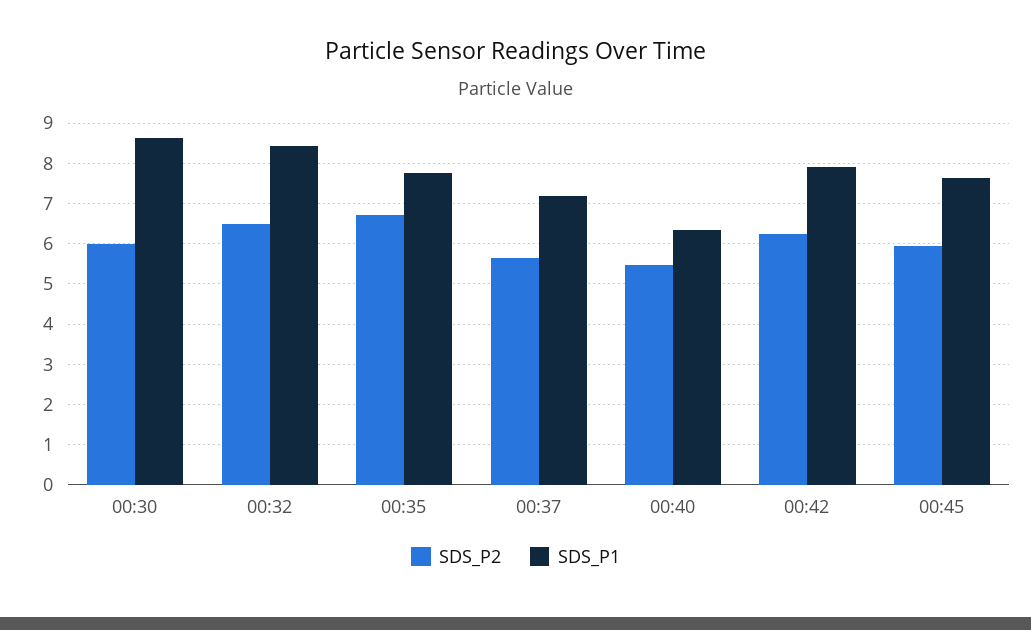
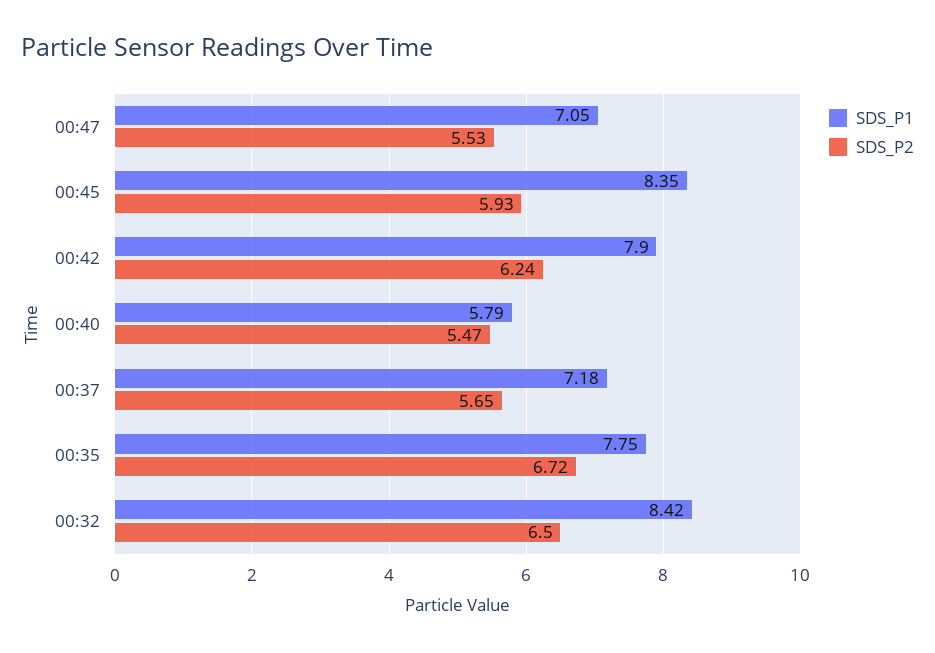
SDS_P2, 00:30: 6 -> none
SDS_P1, 00:30: 8.6 -> none
SDS_P1, 00:40: 6.4 -> 5.79
SDS_P1, 00:45: 7.6 -> 8.35
SDS_P1, 00:47: none -> 7.05
SDS_P2, 00:47: none -> 5.53

